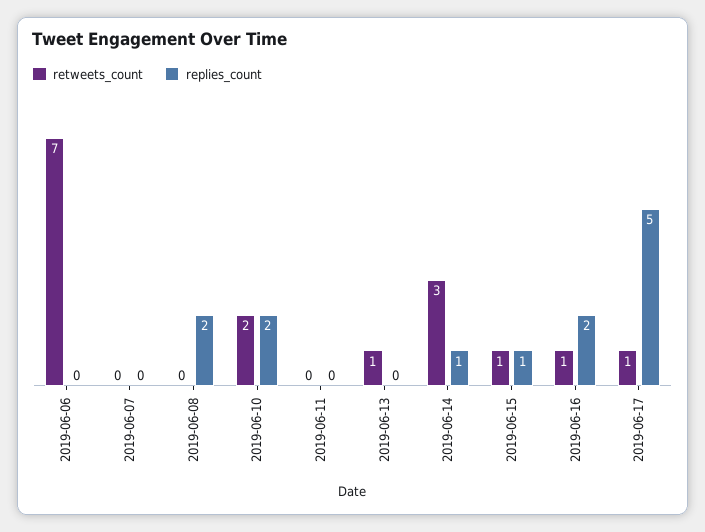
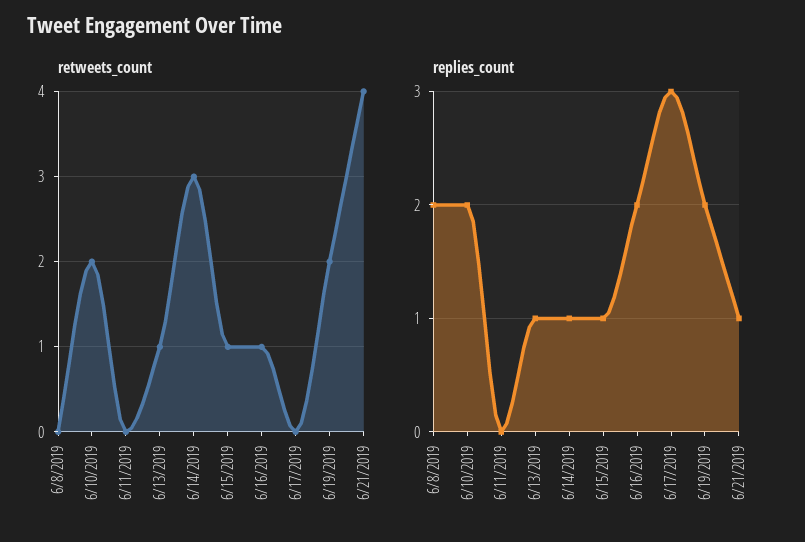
retweets_count, 2019-06-06: 7 -> none
replies_count, 2019-06-06: 0 -> none
retweets_count, 2019-06-07: 0 -> none
replies_count, 2019-06-07: 0 -> none
replies_count, 2019-06-13: 0 -> 1
retweets_count, 2019-06-17: 1 -> 0
replies_count, 2019-06-17: 5 -> 3
retweets_count, 6/19/2019: none -> 2
retweets_count, 6/21/2019: none -> 4
replies_count, 6/19/2019: none -> 2
replies_count, 6/21/2019: none -> 1

